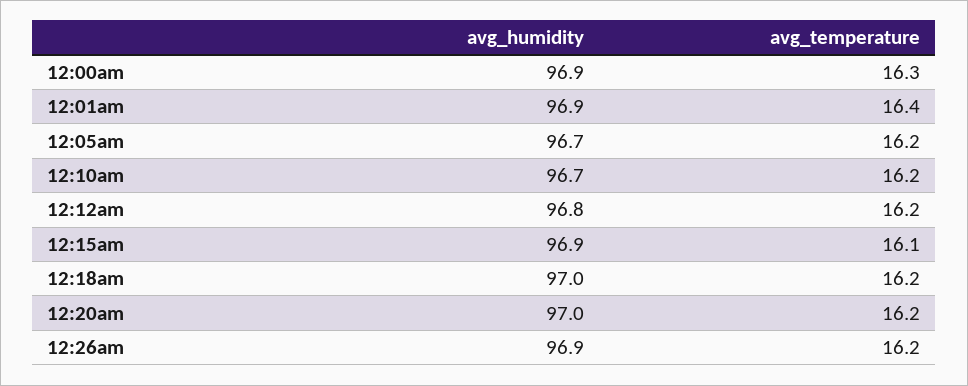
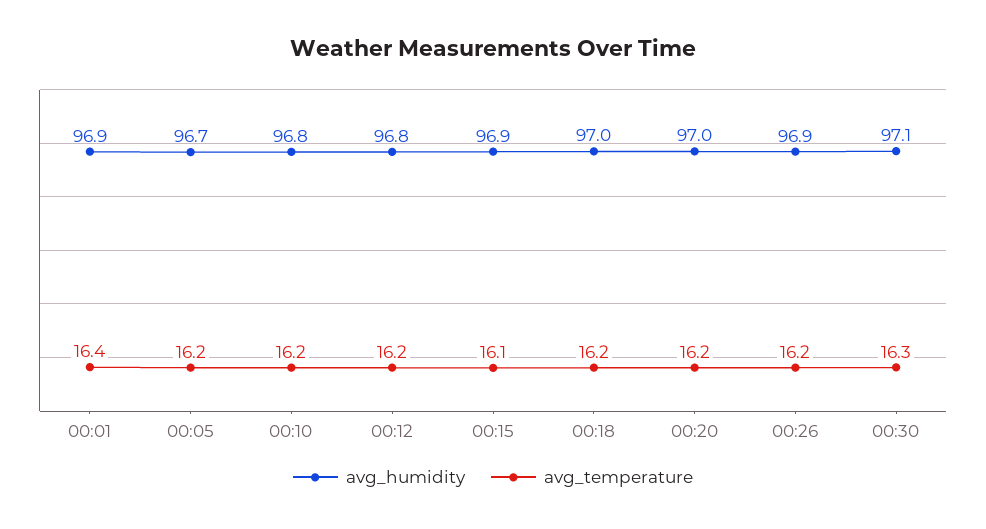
avg_humidity, 12:00am: 96.9 -> none
avg_temperature, 12:00am: 16.3 -> none
avg_humidity, 12:10am: 96.7 -> 96.8
avg_humidity, 00:30: none -> 97.1
avg_temperature, 00:30: none -> 16.3

